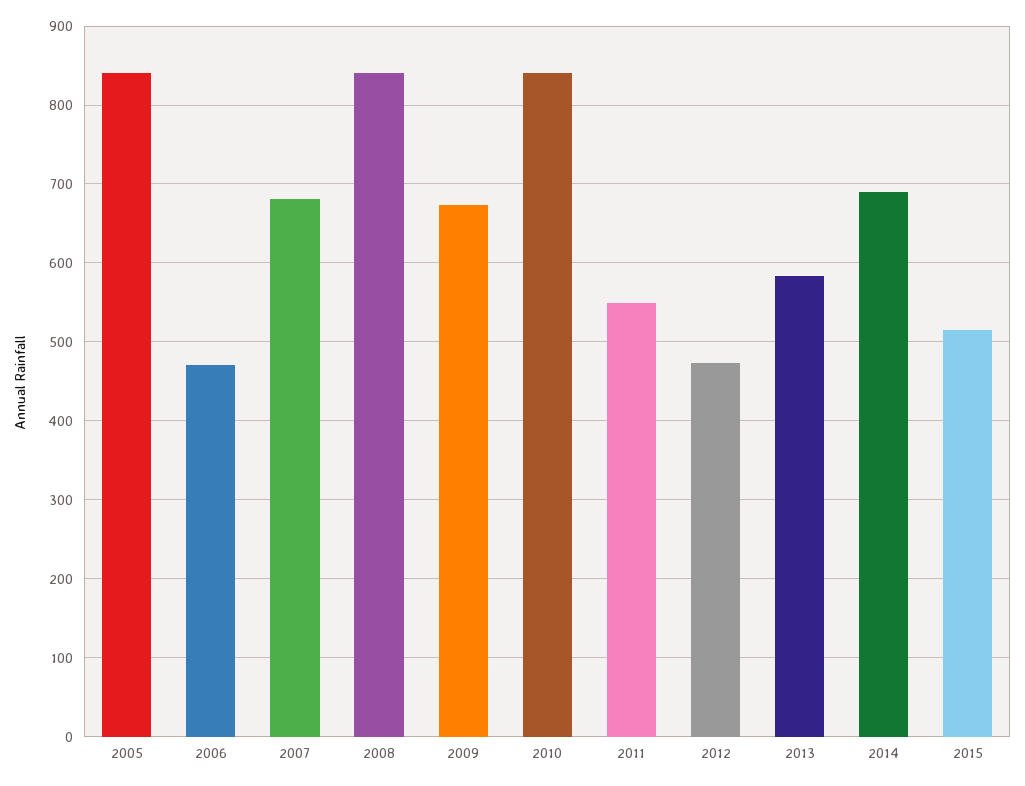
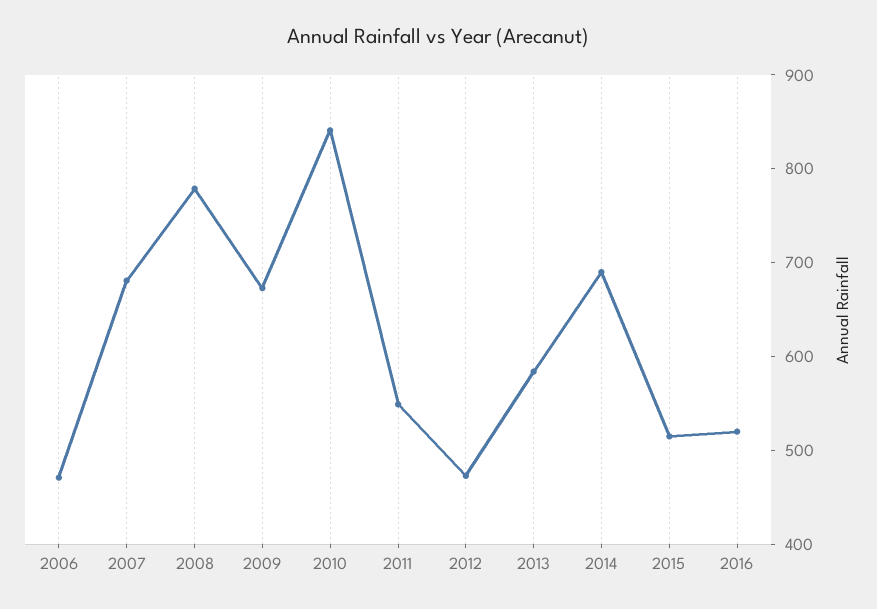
2005: 840 -> none
2008: 840 -> 780
2016: none -> 520

